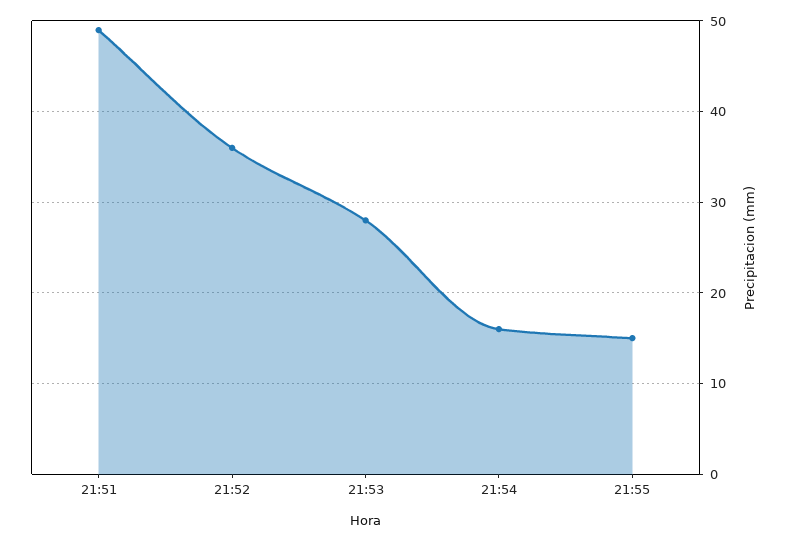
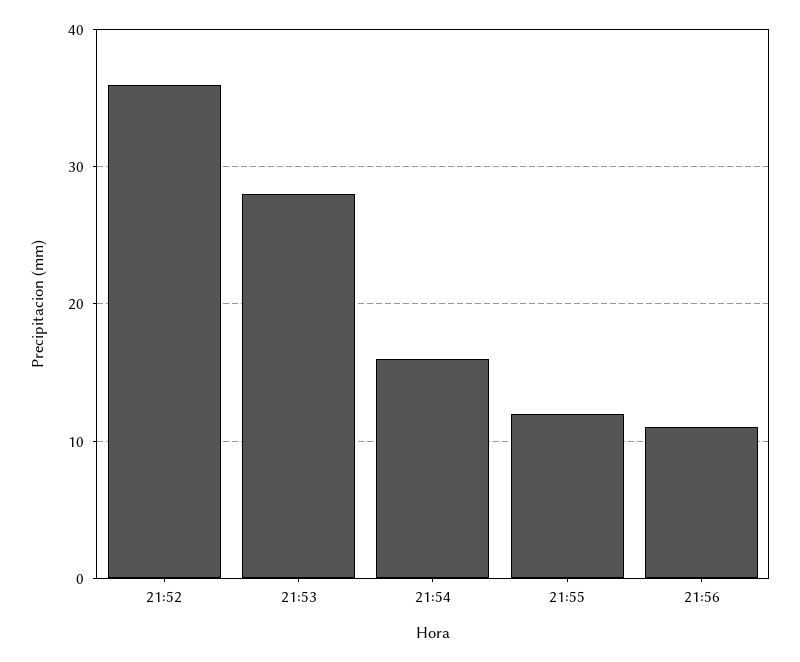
21:51: 49 -> none
21:55: 15 -> 12
21:56: none -> 11

